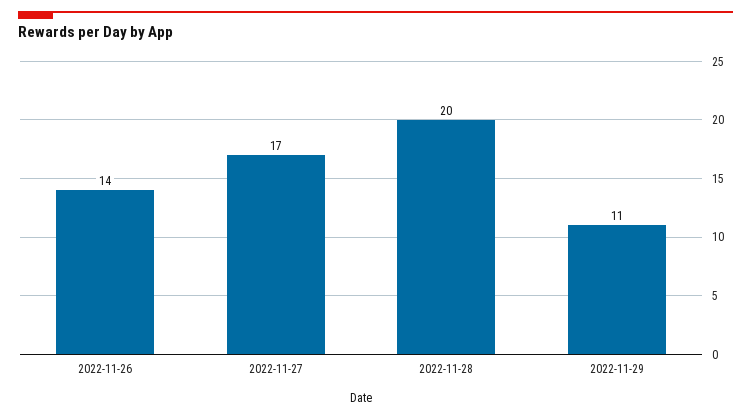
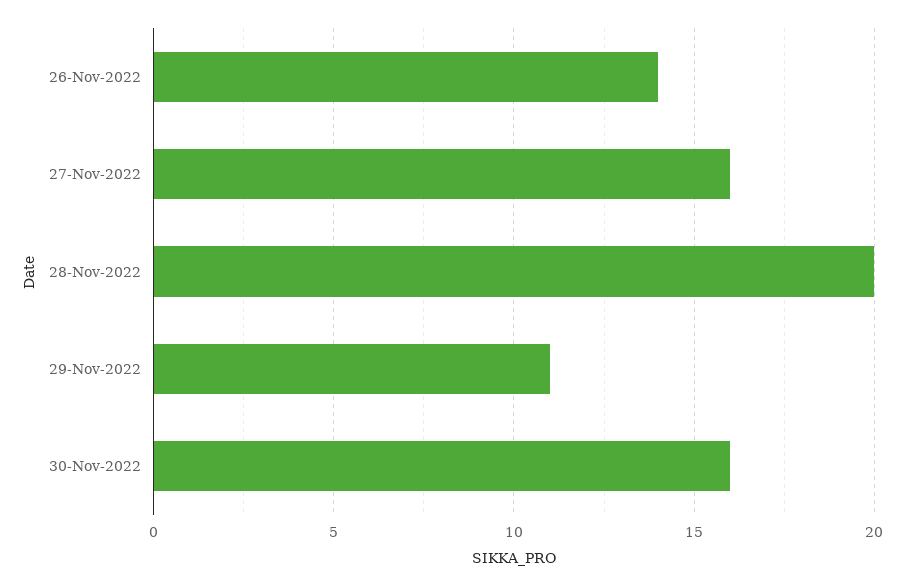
2022-11-27: 17 -> 16
30-Nov-2022: none -> 16

